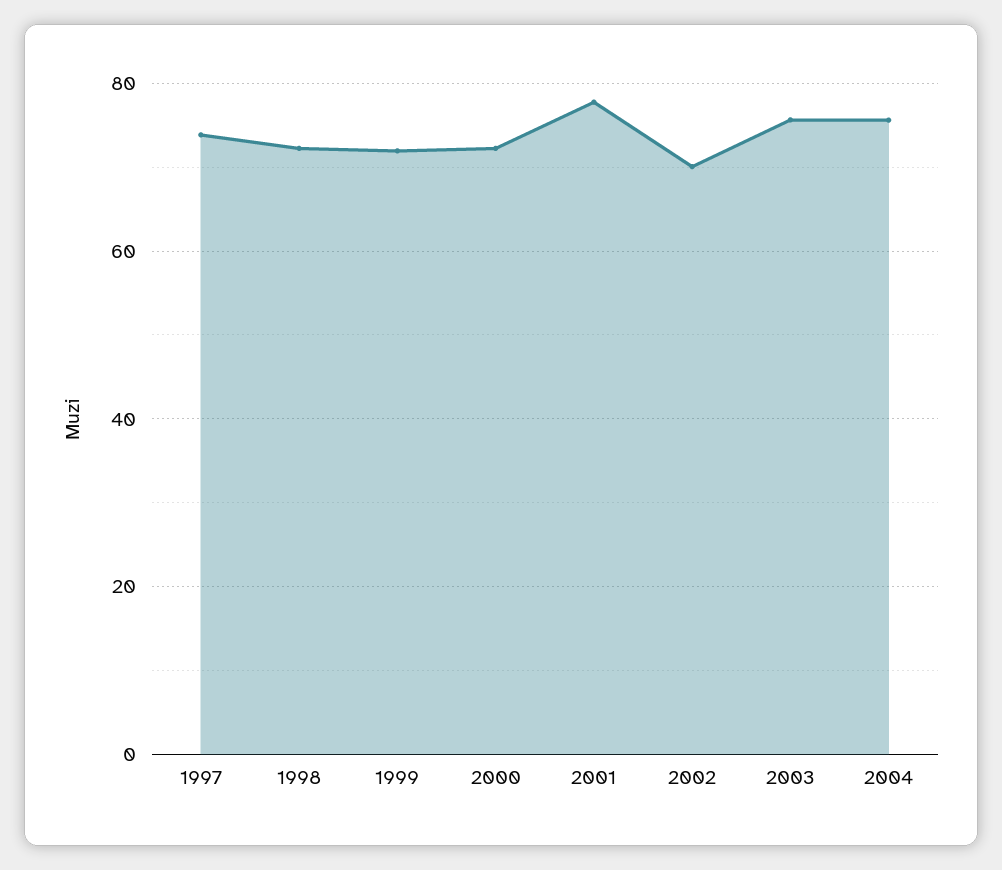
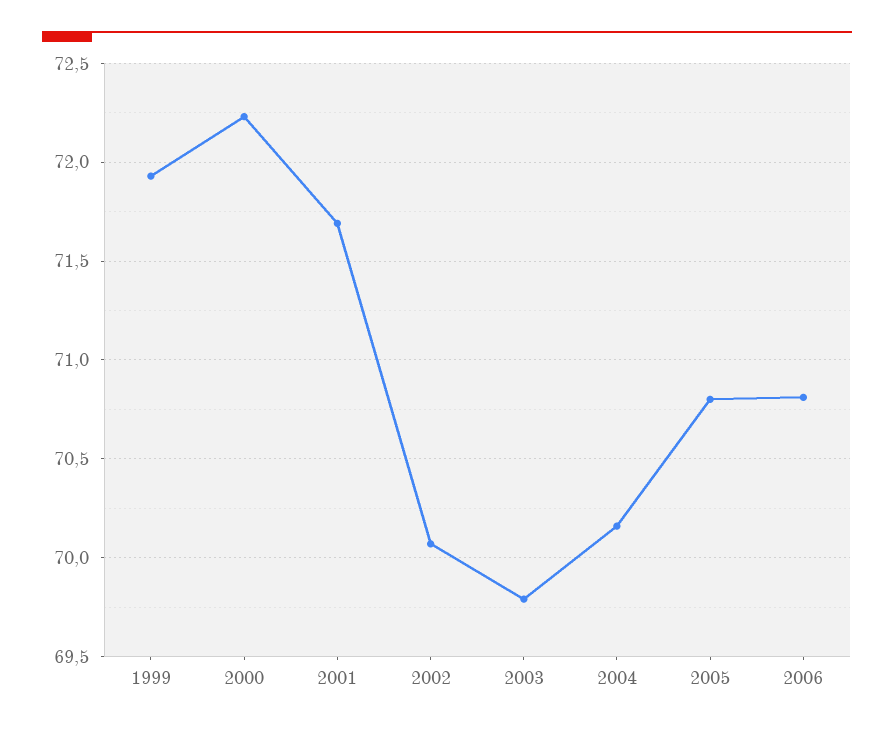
1997: 74 -> none
1998: 72 -> none
2001: 78 -> 71.7
2003: 76 -> 69.8
2004: 76 -> 70.15
2005: none -> 70.8
2006: none -> 70.8

